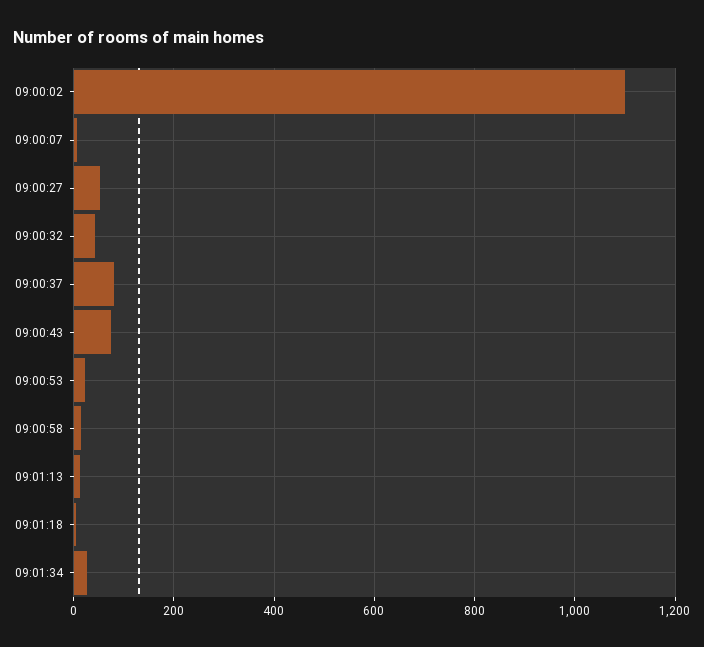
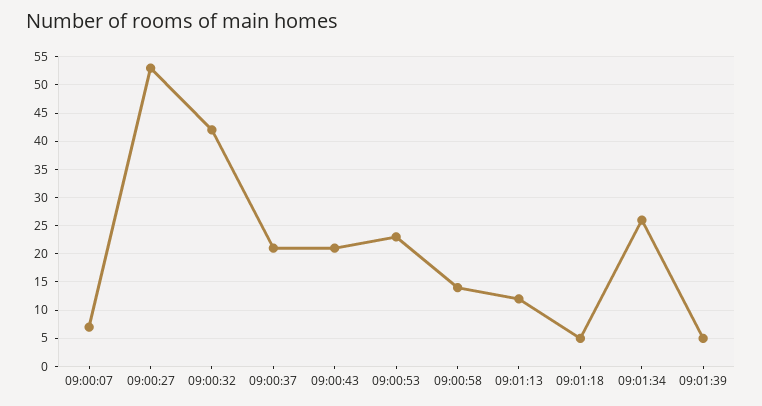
09:00:02: 1100 -> none
09:00:37: 80 -> 20
09:00:43: 80 -> 20
09:01:39: none -> 5

